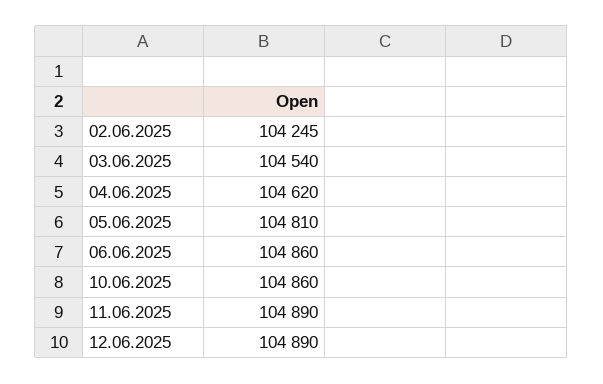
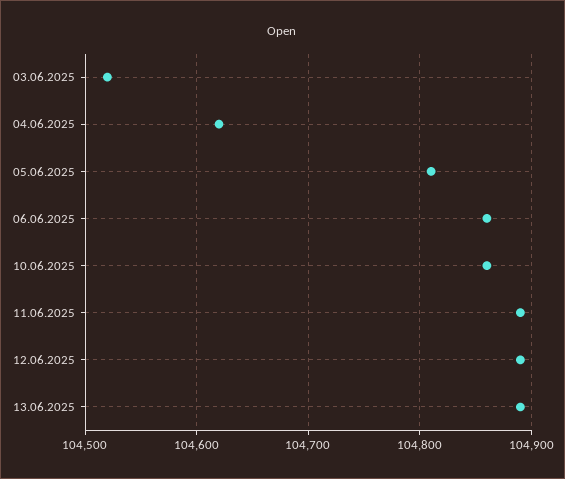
02.06.2025: 104245 -> none
03.06.2025: 104540 -> 104520
13.06.2025: none -> 104890

